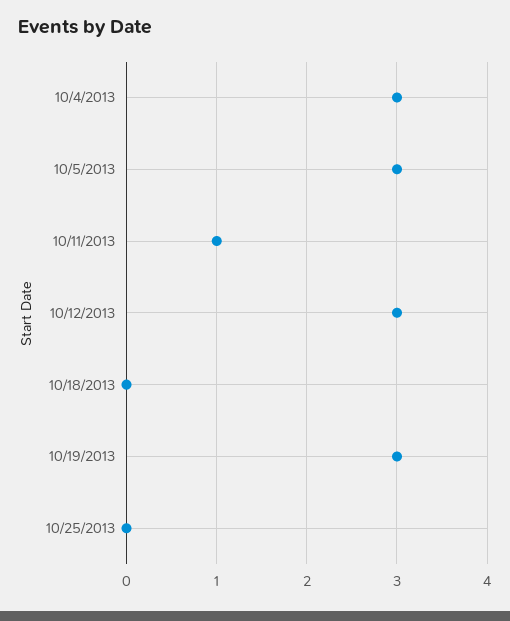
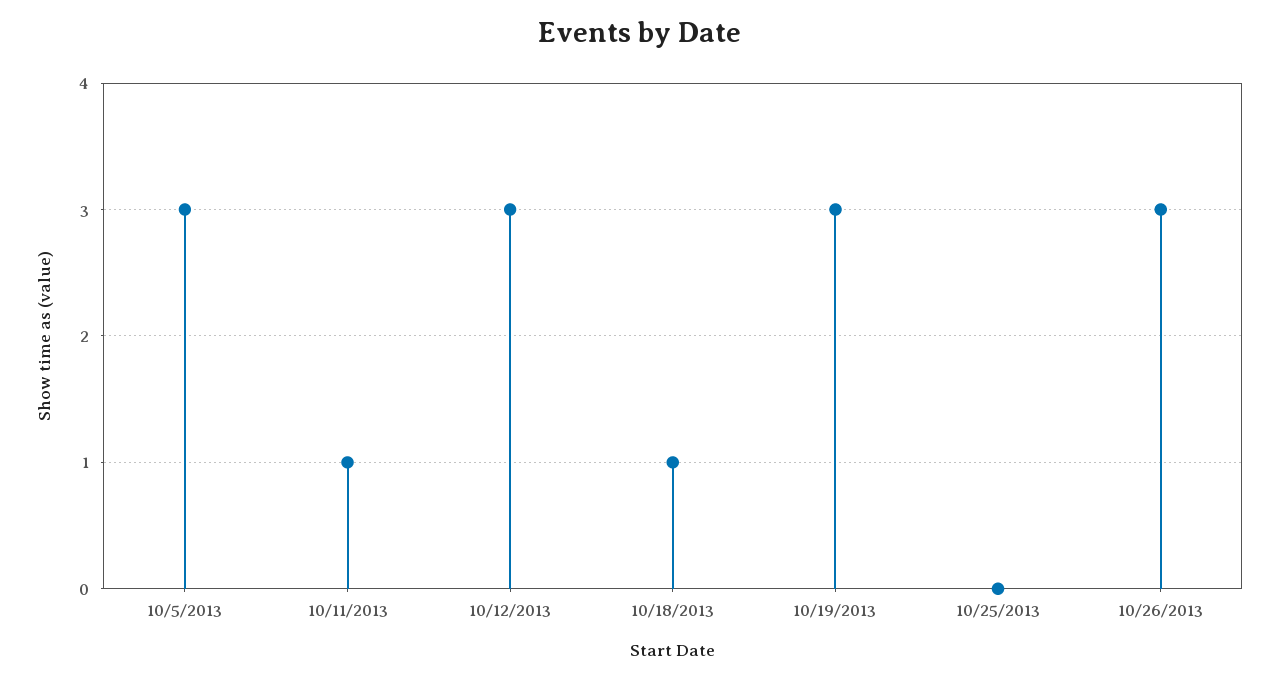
10/4/2013: 3 -> none
10/18/2013: 0 -> 1
10/26/2013: none -> 3

